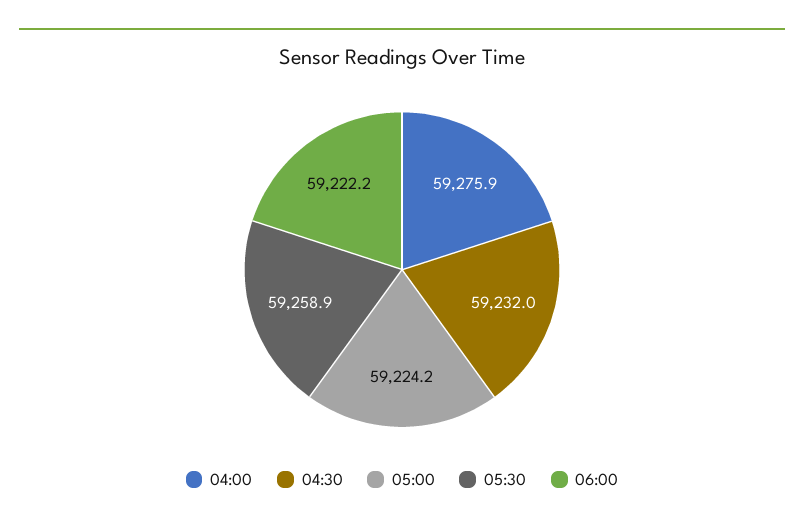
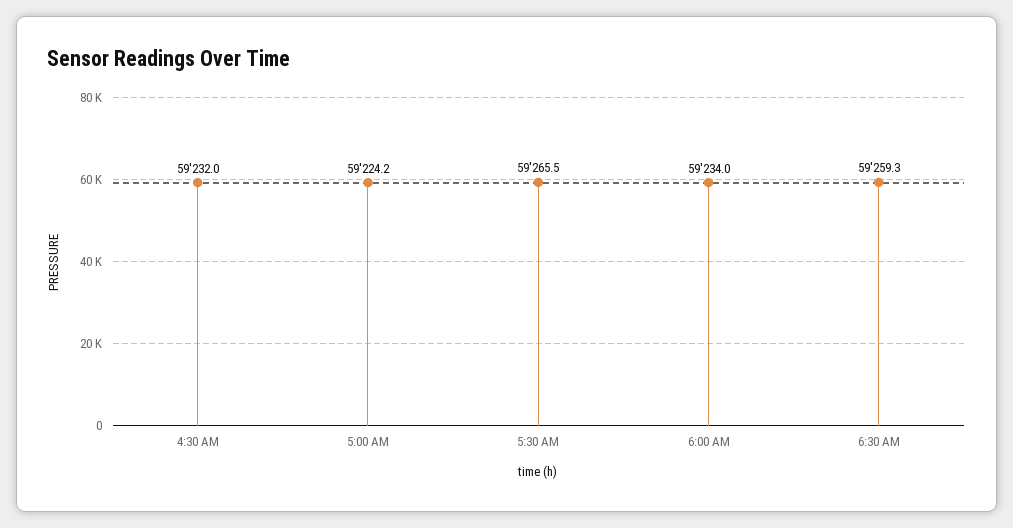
04:00: 59275.9 -> none
05:30: 59258.9 -> 59265.5
06:00: 59222.2 -> 59234
6:30 AM: none -> 59259.3

